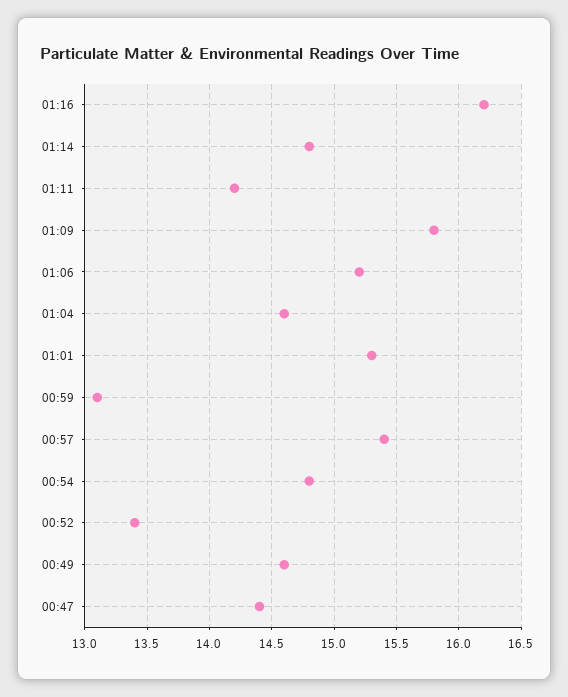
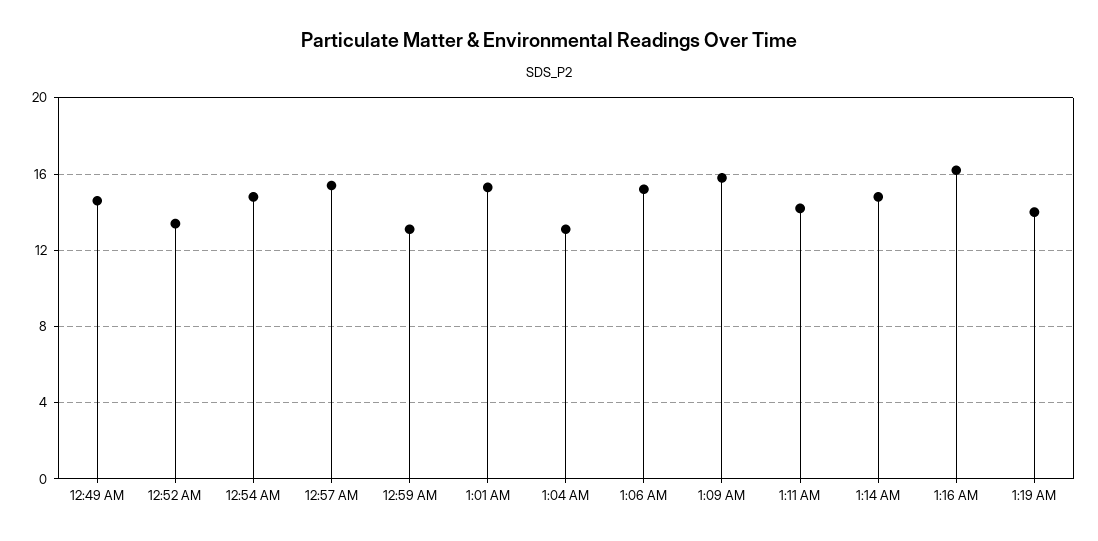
01:04: 14.6 -> 13
00:47: 14.4 -> none
1:19 AM: none -> 14

